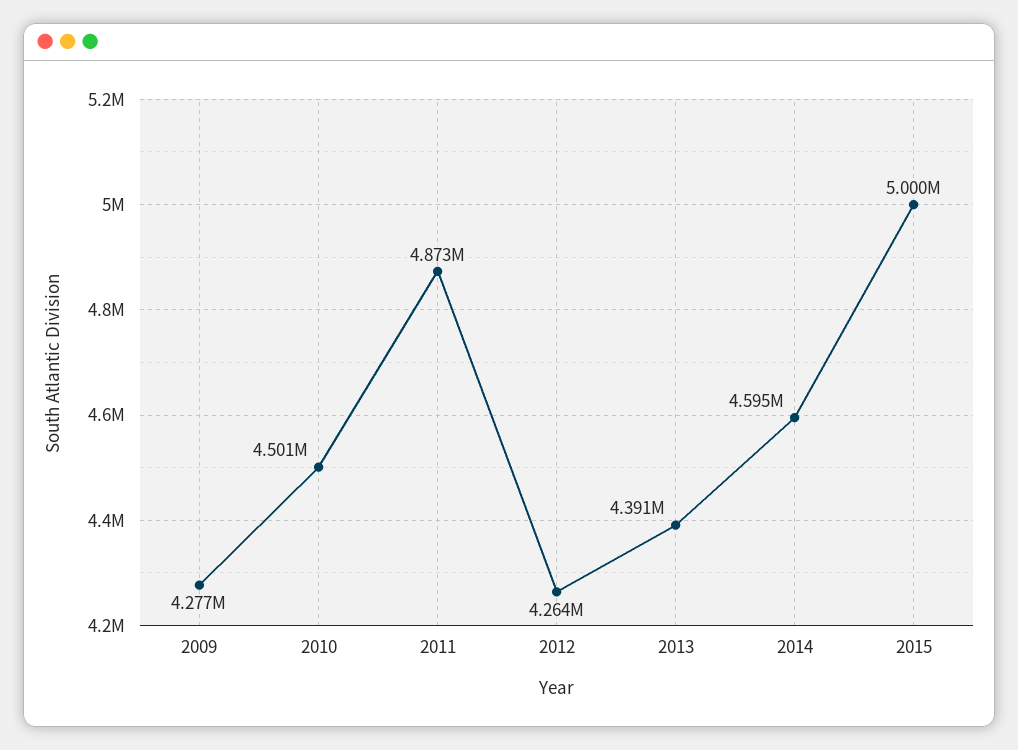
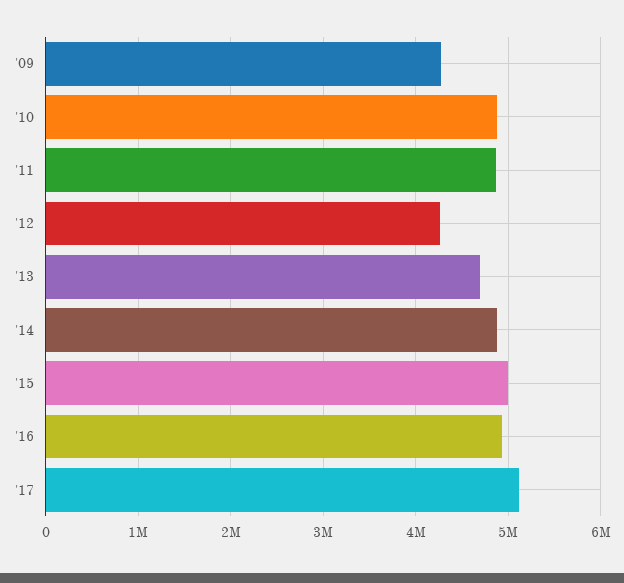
2010: 4501000 -> 4900000
2013: 4391000 -> 4700000
2014: 4595000 -> 4900000
'16: none -> 4900000
'17: none -> 5100000

